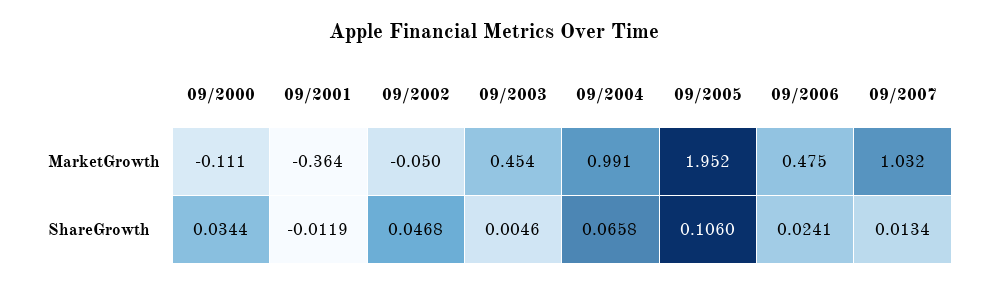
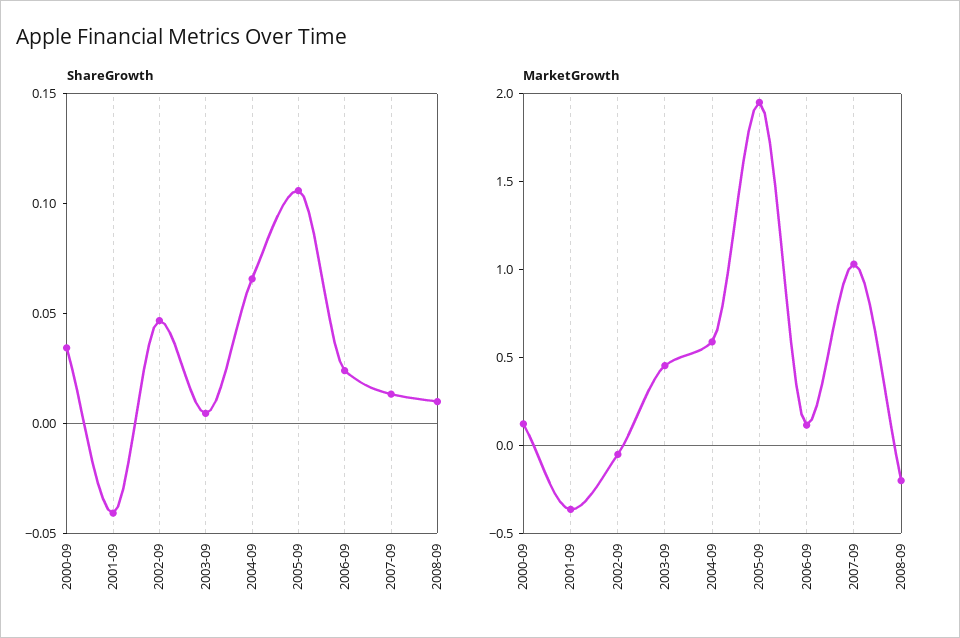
MarketGrowth, 09/2000: -0.111 -> 0.1
MarketGrowth, 09/2004: 0.991 -> 0.6
MarketGrowth, 09/2006: 0.475 -> 0.1
ShareGrowth, 09/2001: -0.0119 -> -0.04
ShareGrowth, 2008-09: none -> 0.01
MarketGrowth, 2008-09: none -> -0.2

